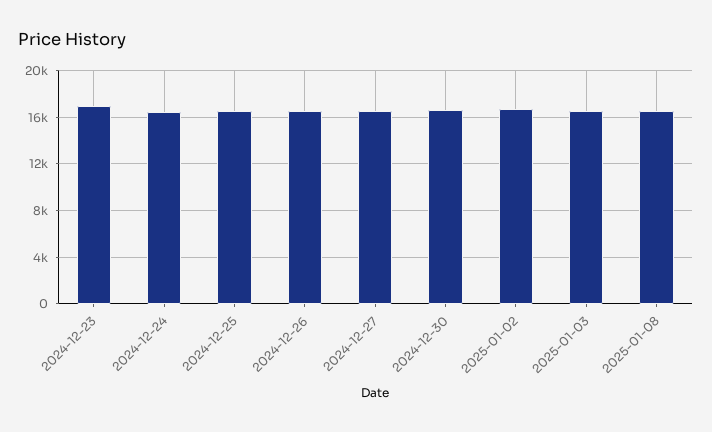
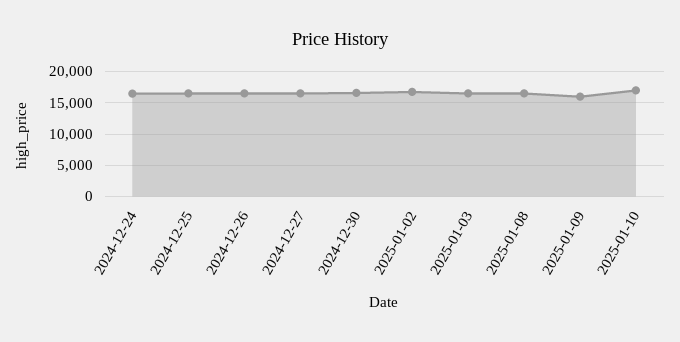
2024-12-23: 17000 -> none
2025-01-09: none -> 16000
2025-01-10: none -> 17000

